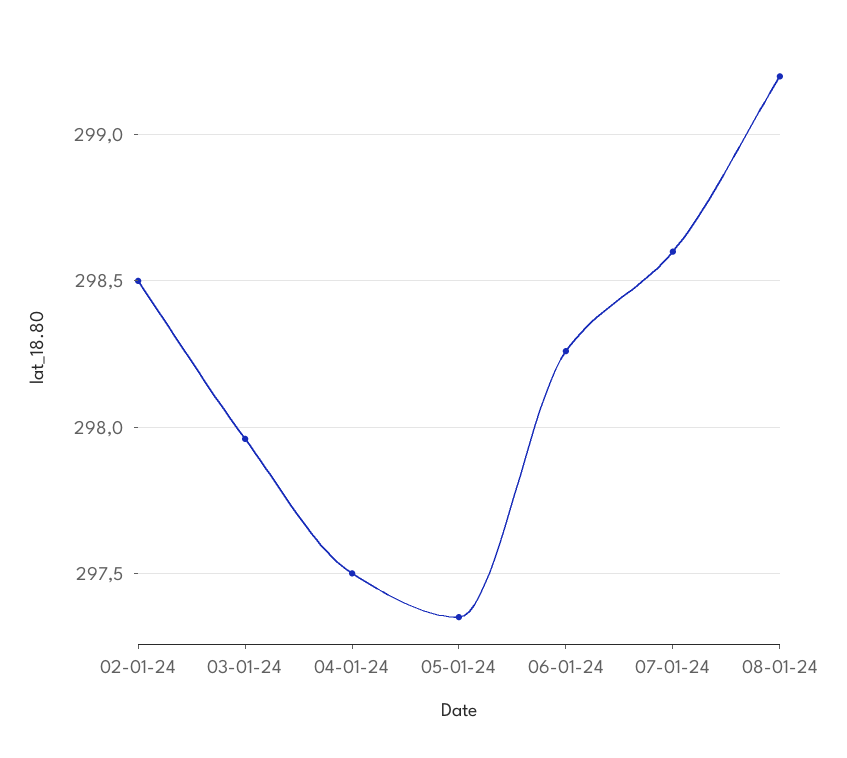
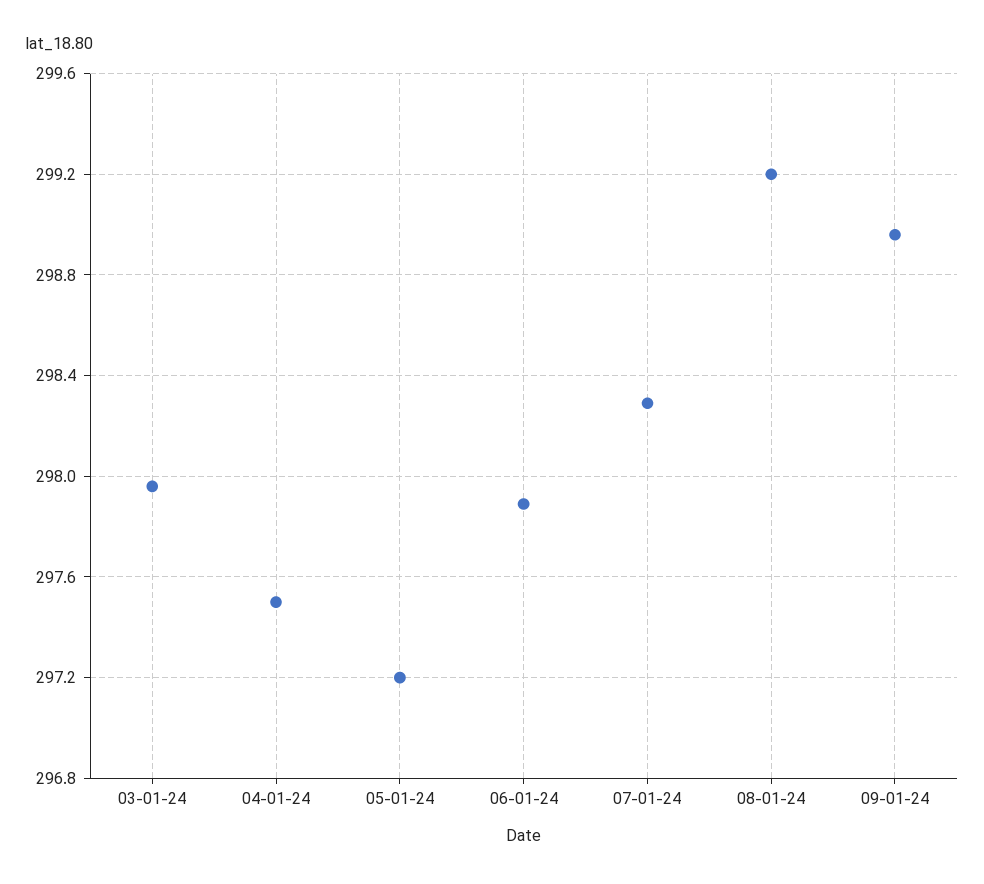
02-01-24: 298.5 -> none
05-01-24: 297.35 -> 297.2
06-01-24: 298.25 -> 297.9
07-01-24: 298.6 -> 298.3
09-01-24: none -> 298.95

